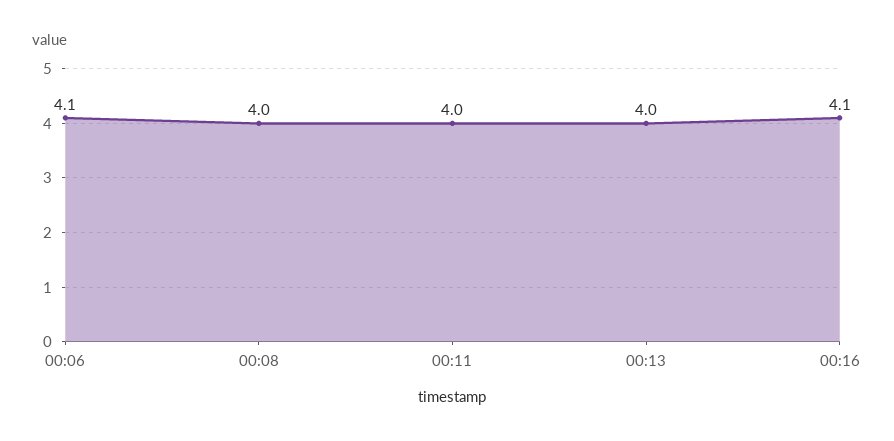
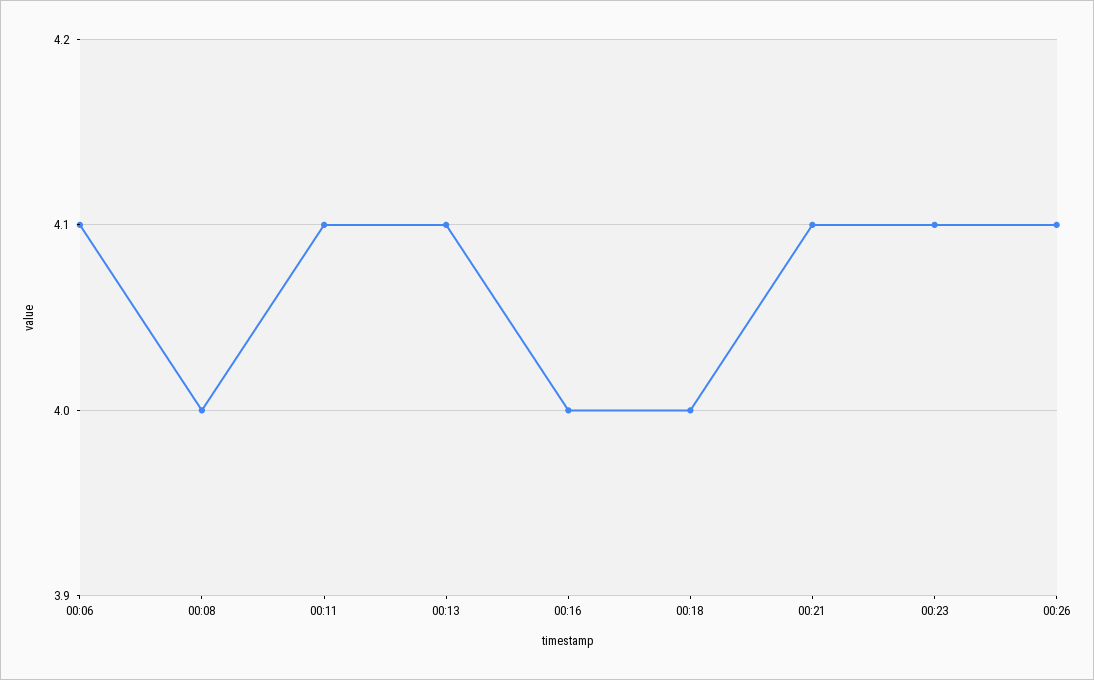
00:11: 4 -> 4.1
00:13: 4 -> 4.1
00:16: 4.1 -> 4
00:18: none -> 4
00:21: none -> 4.1
00:23: none -> 4.1
00:26: none -> 4.1

